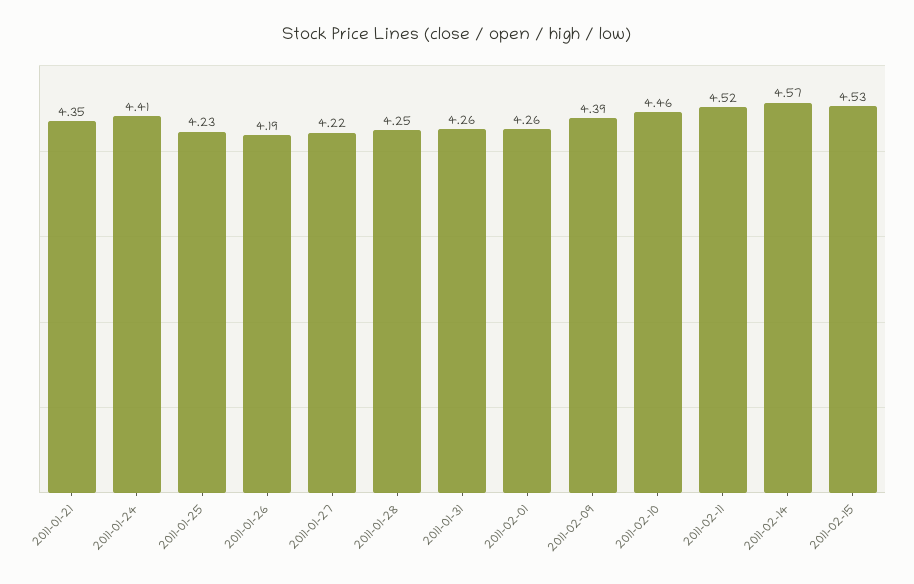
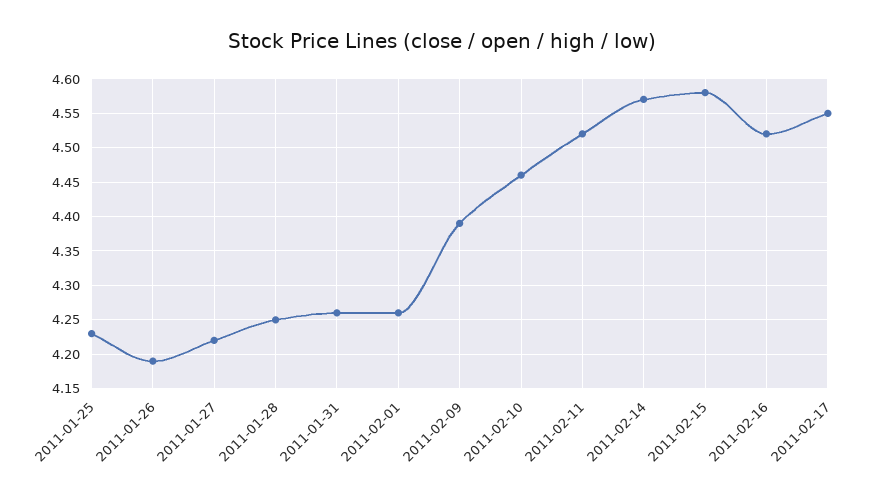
2011-01-21: 4.35 -> none
2011-01-24: 4.41 -> none
2011-02-15: 4.53 -> 4.58
2011-02-16: none -> 4.52
2011-02-17: none -> 4.55

